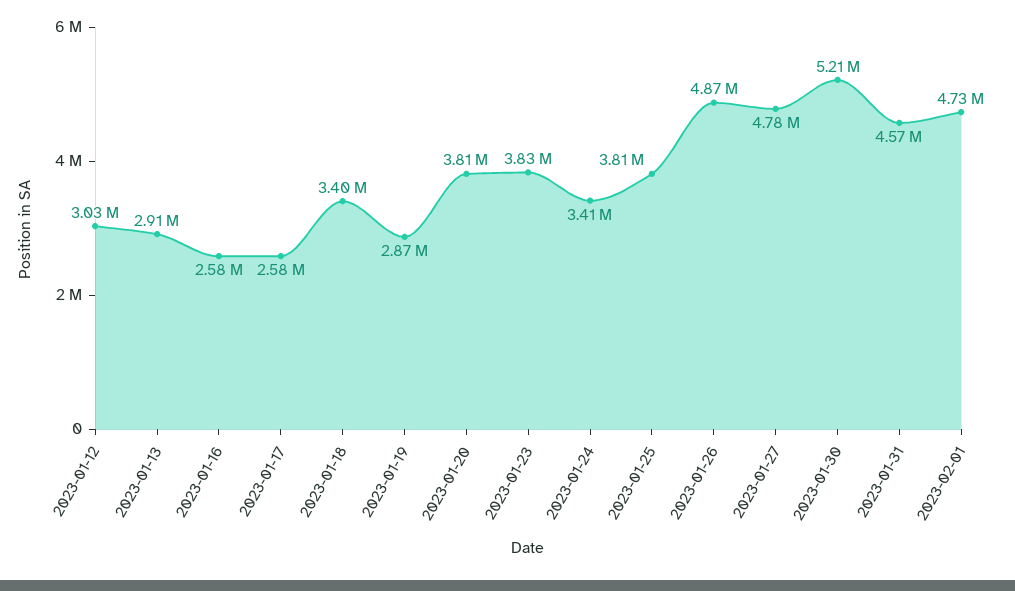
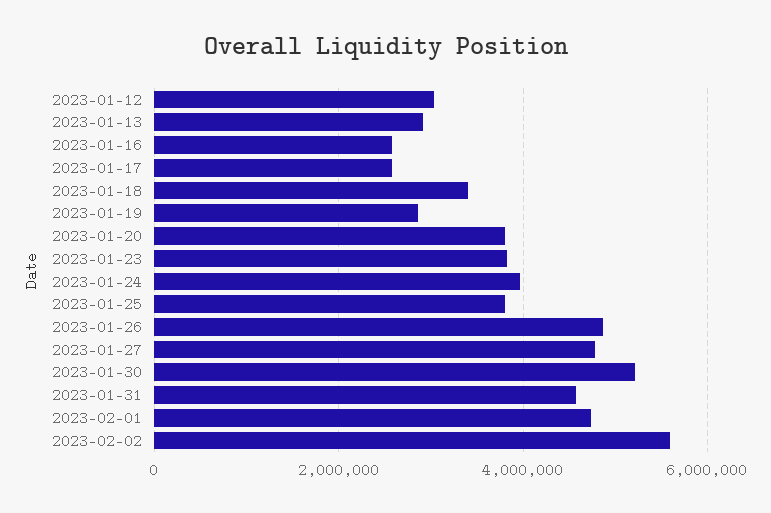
2023-01-24: 3410000 -> 4000000
2023-02-02: none -> 5600000

